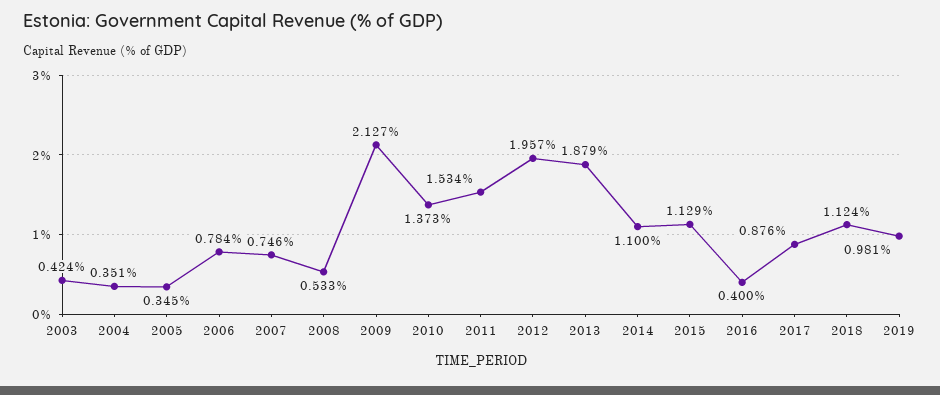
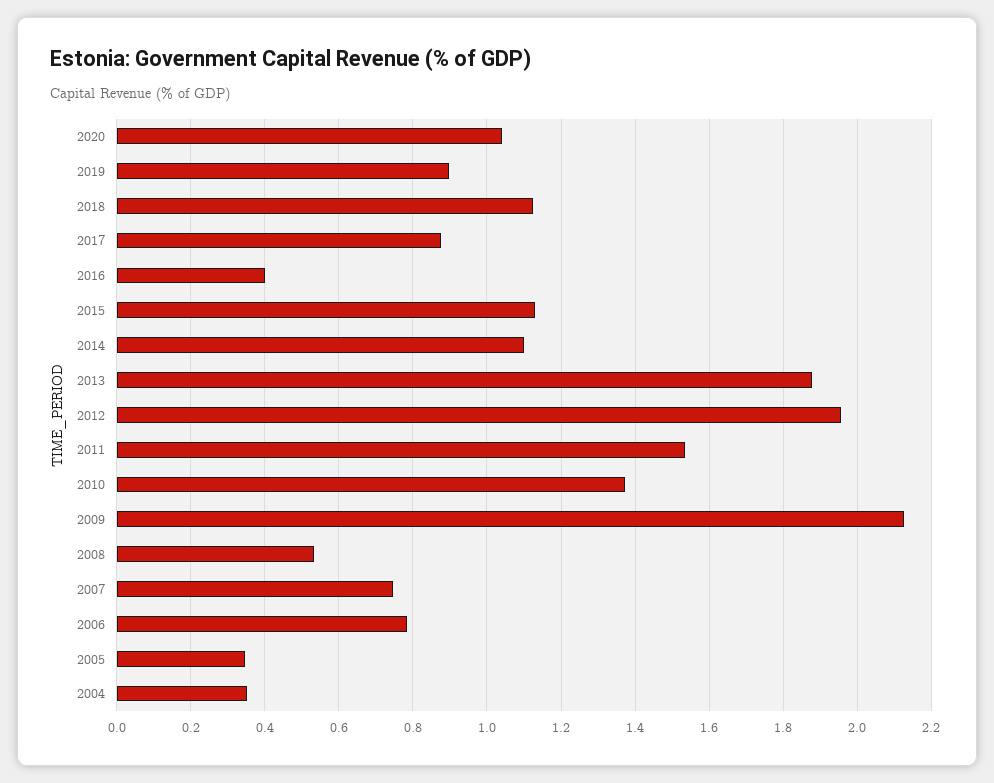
2003: 0.424 -> none
2019: 0.981 -> 0.9
2020: none -> 1.04

